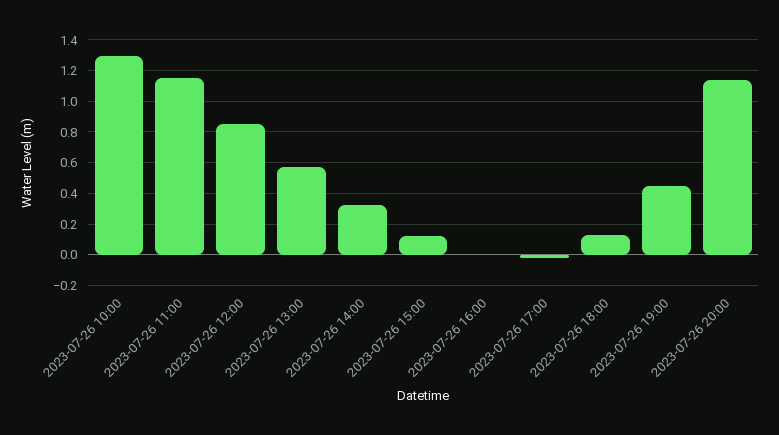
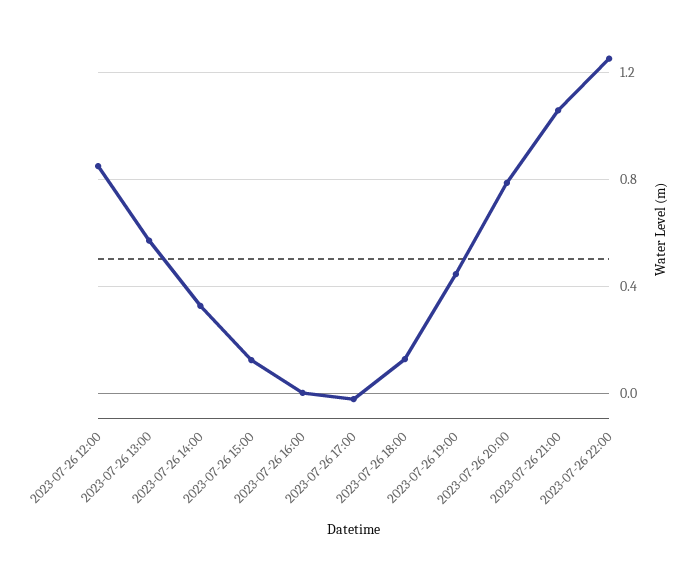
2023-07-26 10:00: 1.3 -> none
2023-07-26 11:00: 1.15 -> none
2023-07-26 20:00: 1.15 -> 0.8
2023-07-26 21:00: none -> 1.05
2023-07-26 22:00: none -> 1.25

